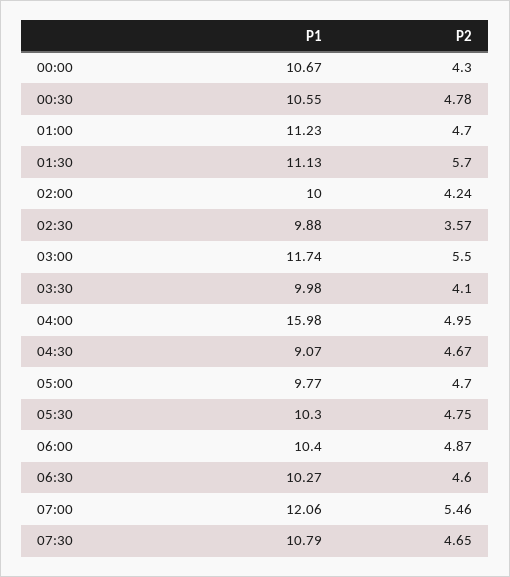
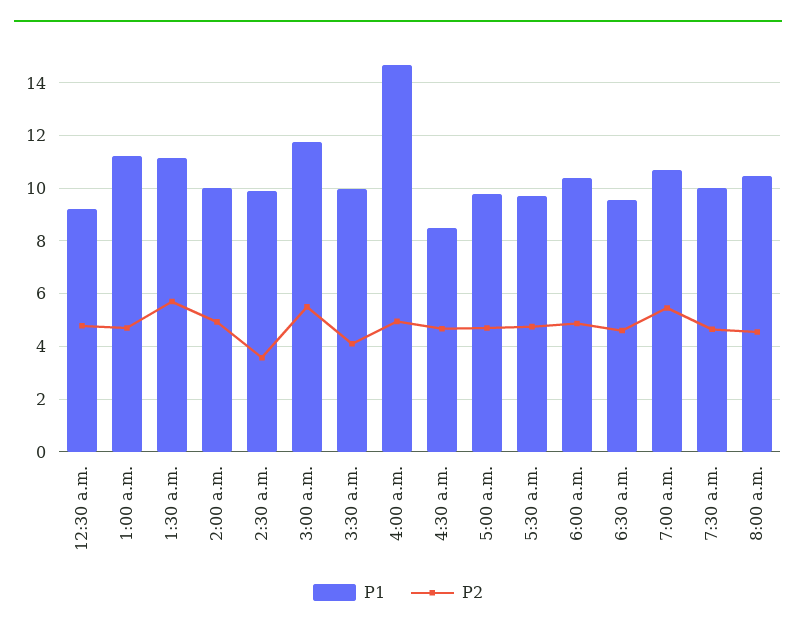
P1, 00:00: 10.67 -> none
P2, 00:00: 4.3 -> none
P1, 00:30: 10.55 -> 9.25
P2, 02:00: 4.24 -> 5
P1, 04:00: 15.98 -> 14.75
P1, 04:30: 9.07 -> 8.5
P1, 05:30: 10.3 -> 9.75
P1, 06:30: 10.27 -> 9.5
P1, 07:00: 12.06 -> 10.75
P1, 07:30: 10.79 -> 10
P1, 8:00 a.m.: none -> 10.5
P2, 8:00 a.m.: none -> 4.5

